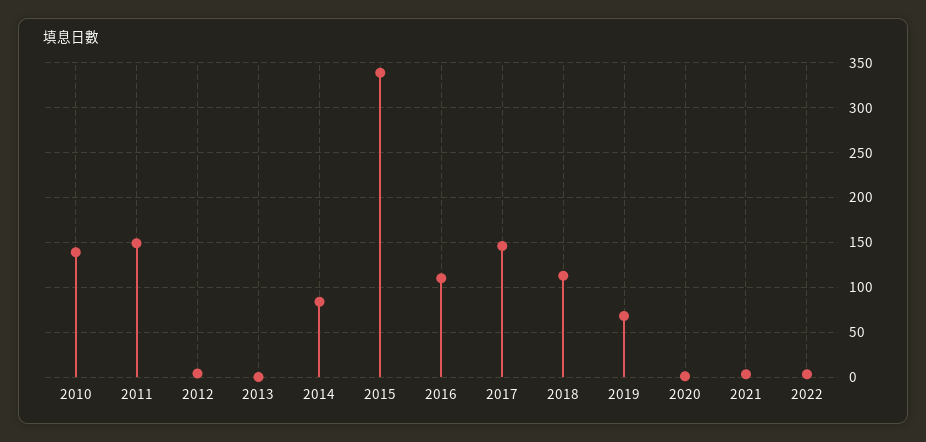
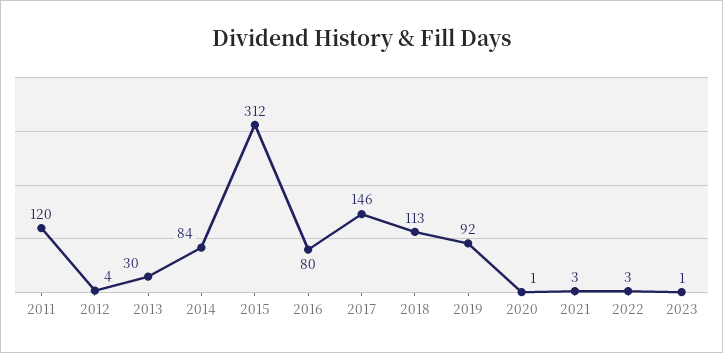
2010: 140 -> none
2011: 150 -> 120
2013: 0 -> 30
2015: 340 -> 312
2016: 110 -> 80
2019: 70 -> 92
2023: none -> 1

